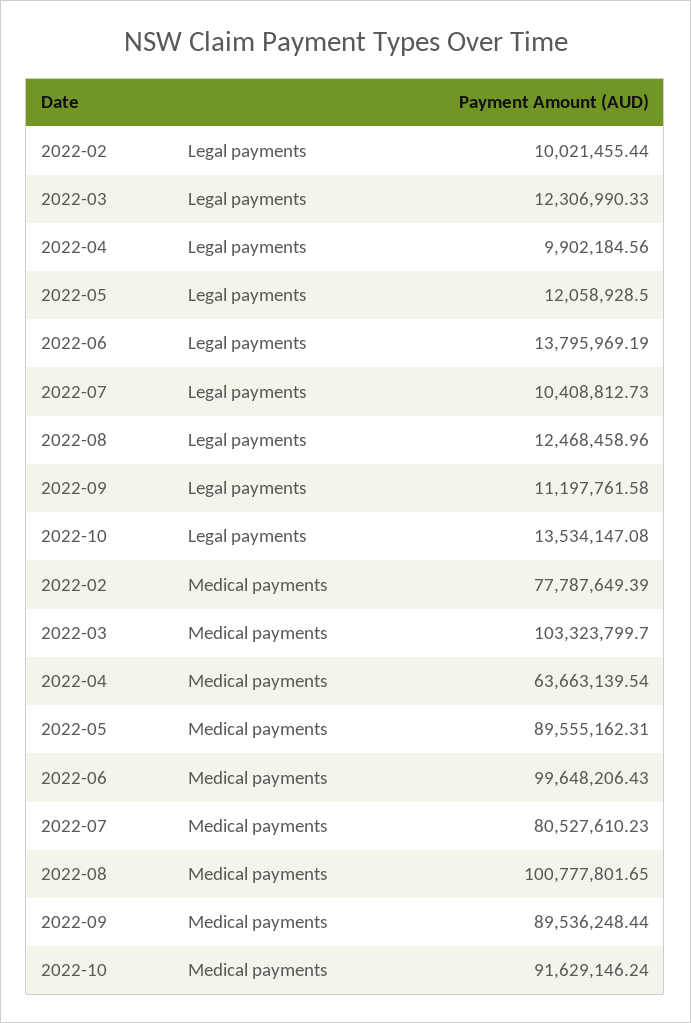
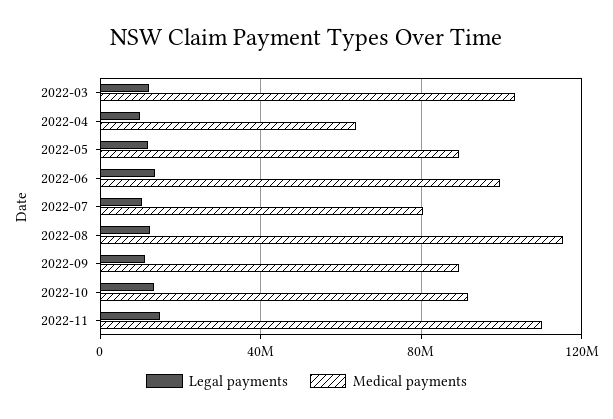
Legal payments, 2022-02: 10021455.44 -> none
Medical payments, 2022-02: 77787649.39 -> none
Medical payments, 2022-08: 100777801.65 -> 115000000
Legal payments, 2022-11: none -> 15000000
Medical payments, 2022-11: none -> 110000000

